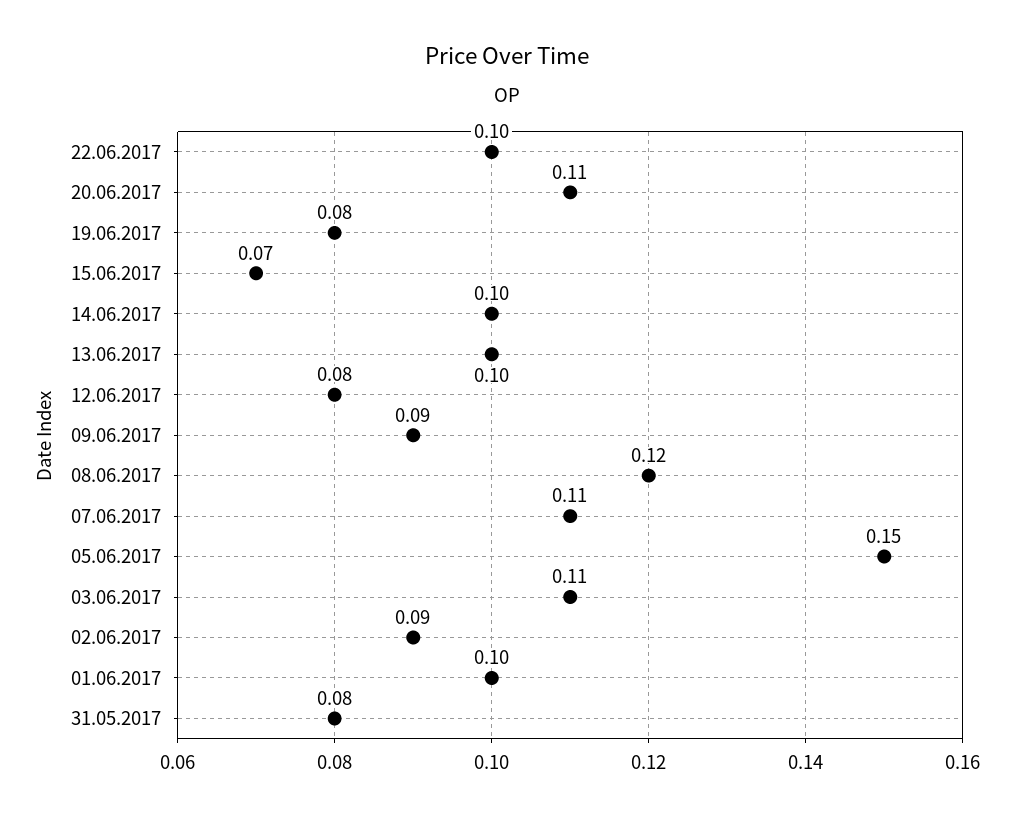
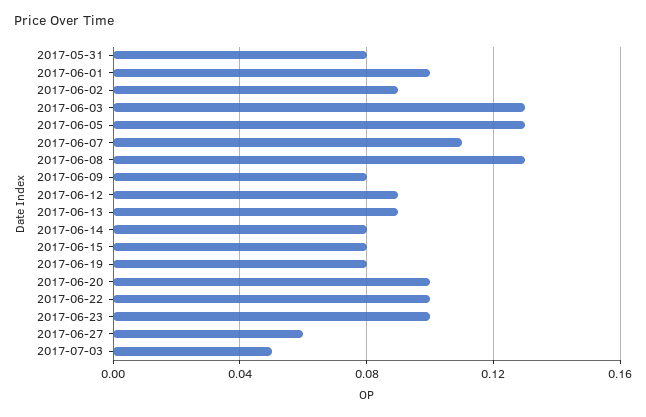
20.06.2017: 0.11 -> 0.1
15.06.2017: 0.07 -> 0.08
14.06.2017: 0.1 -> 0.08
13.06.2017: 0.1 -> 0.09
12.06.2017: 0.08 -> 0.09
09.06.2017: 0.09 -> 0.08
08.06.2017: 0.12 -> 0.13
05.06.2017: 0.15 -> 0.13
03.06.2017: 0.11 -> 0.13
2017-06-23: none -> 0.1
2017-06-27: none -> 0.06
2017-07-03: none -> 0.05

